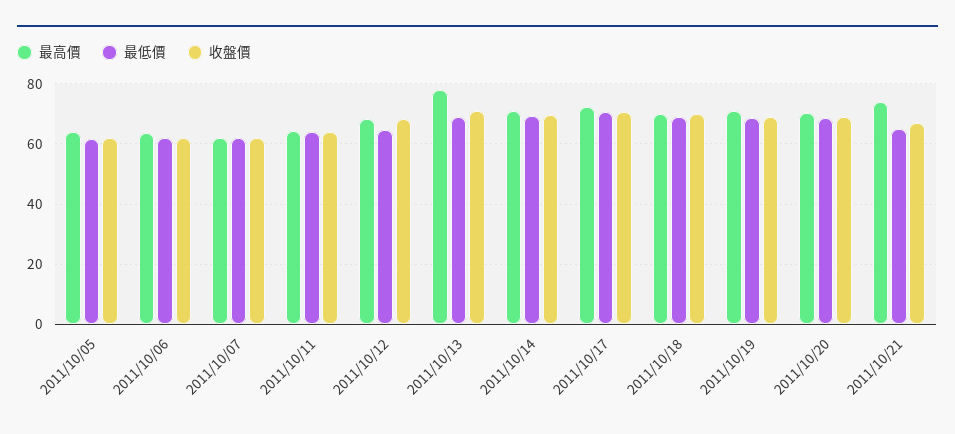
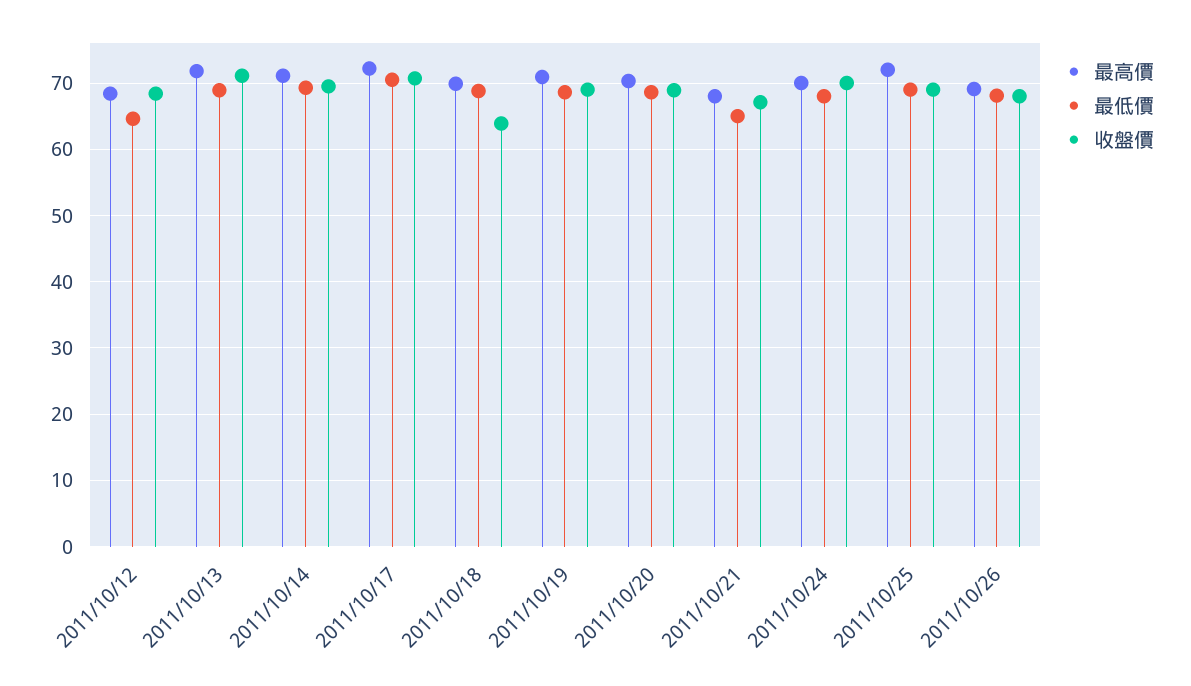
最高價, 2011/10/05: 64 -> none
最低價, 2011/10/05: 62 -> none
收盤價, 2011/10/05: 62 -> none
最高價, 2011/10/06: 64 -> none
最低價, 2011/10/06: 62 -> none
收盤價, 2011/10/06: 62 -> none
最高價, 2011/10/07: 62 -> none
最低價, 2011/10/07: 62 -> none
收盤價, 2011/10/07: 62 -> none
最高價, 2011/10/11: 64 -> none
最低價, 2011/10/11: 64 -> none
收盤價, 2011/10/11: 64 -> none
最高價, 2011/10/13: 78 -> 72
收盤價, 2011/10/18: 70 -> 64
最高價, 2011/10/21: 74 -> 68
最高價, 2011/10/24: none -> 70
最低價, 2011/10/24: none -> 68
收盤價, 2011/10/24: none -> 70
最高價, 2011/10/25: none -> 72
最低價, 2011/10/25: none -> 69
收盤價, 2011/10/25: none -> 69
最高價, 2011/10/26: none -> 69
最低價, 2011/10/26: none -> 68
收盤價, 2011/10/26: none -> 68

